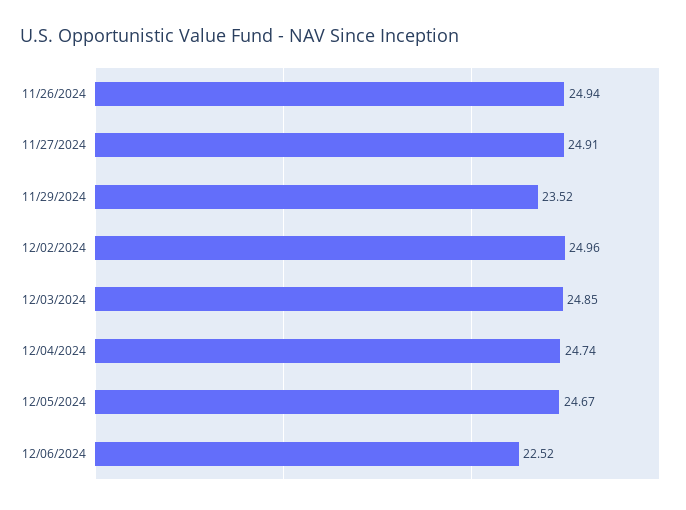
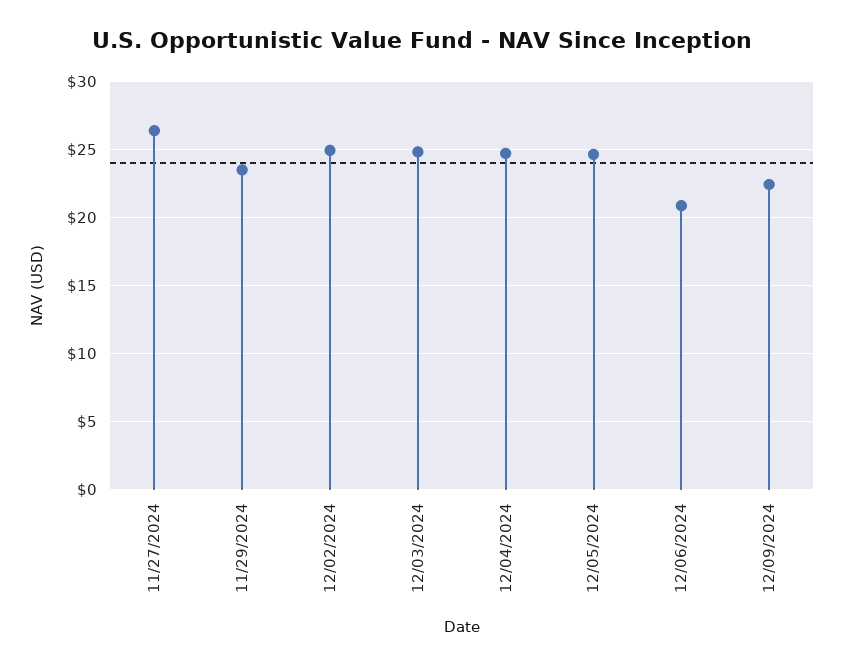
11/26/2024: 24.94 -> none
11/27/2024: 24.91 -> 26.5
12/06/2024: 22.52 -> 21
12/09/2024: none -> 22.5

